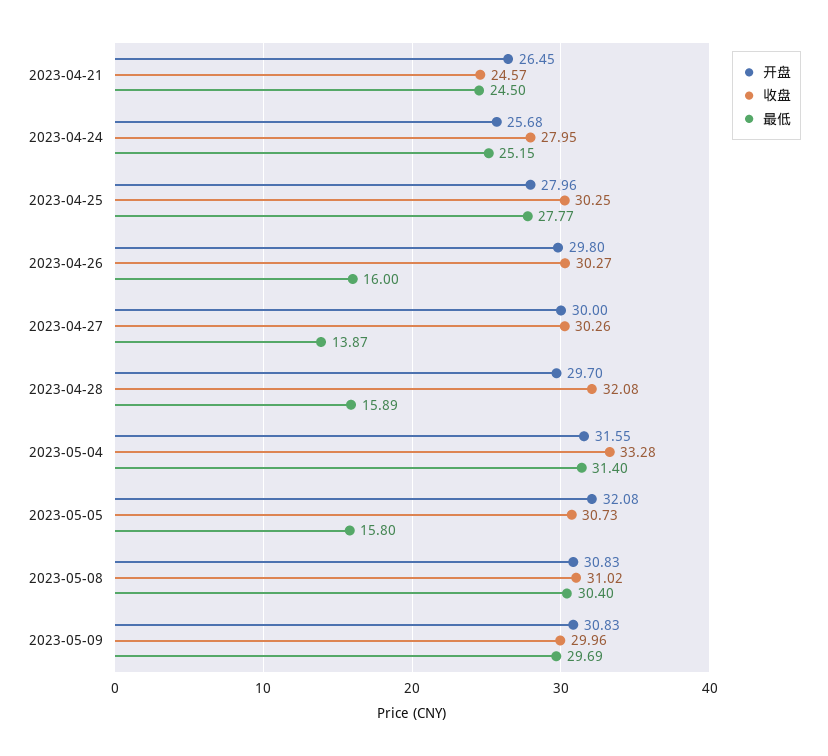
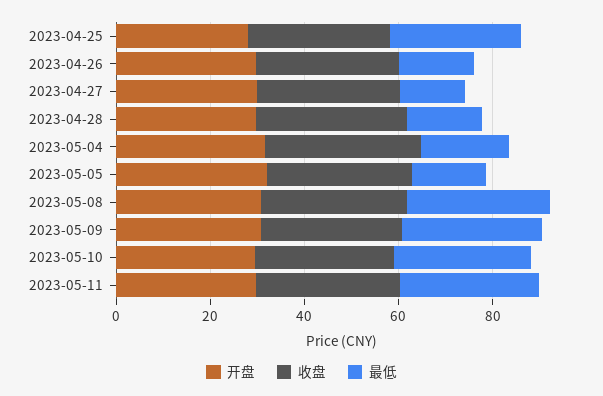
开盘, 2023-04-21: 26.45 -> none
收盘, 2023-04-21: 24.57 -> none
最低, 2023-04-21: 24.5 -> none
开盘, 2023-04-24: 25.68 -> none
收盘, 2023-04-24: 27.95 -> none
最低, 2023-04-24: 25.15 -> none
最低, 2023-05-04: 31.4 -> 20
开盘, 2023-05-10: none -> 30
收盘, 2023-05-10: none -> 30
最低, 2023-05-10: none -> 30
开盘, 2023-05-11: none -> 30
收盘, 2023-05-11: none -> 30
最低, 2023-05-11: none -> 30

